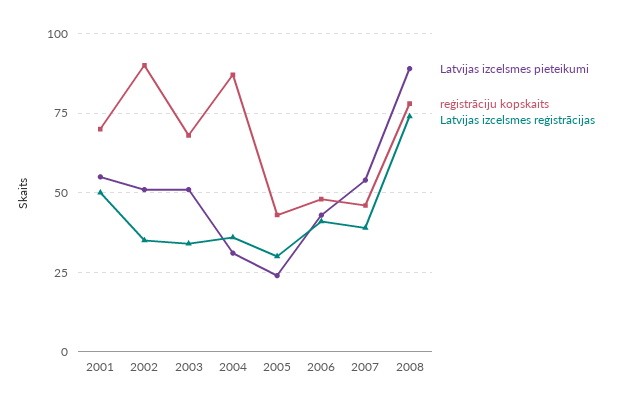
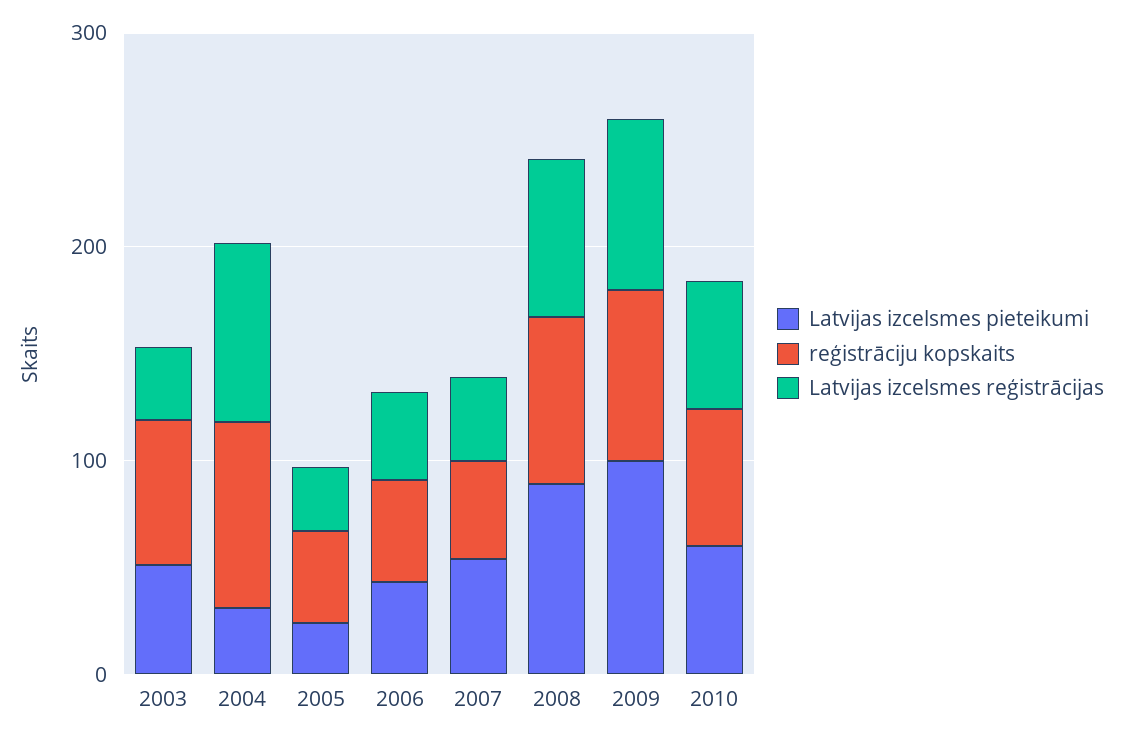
Latvijas izcelsmes pieteikumi, 2001: 55 -> none
reģistrāciju kopskaits, 2001: 70 -> none
Latvijas izcelsmes reģistrācijas, 2001: 50 -> none
Latvijas izcelsmes pieteikumi, 2002: 50 -> none
reģistrāciju kopskaits, 2002: 90 -> none
Latvijas izcelsmes reģistrācijas, 2002: 35 -> none
Latvijas izcelsmes reģistrācijas, 2004: 35 -> 80
Latvijas izcelsmes pieteikumi, 2009: none -> 100
reģistrāciju kopskaits, 2009: none -> 80
Latvijas izcelsmes reģistrācijas, 2009: none -> 80
Latvijas izcelsmes pieteikumi, 2010: none -> 60
reģistrāciju kopskaits, 2010: none -> 60
Latvijas izcelsmes reģistrācijas, 2010: none -> 60

